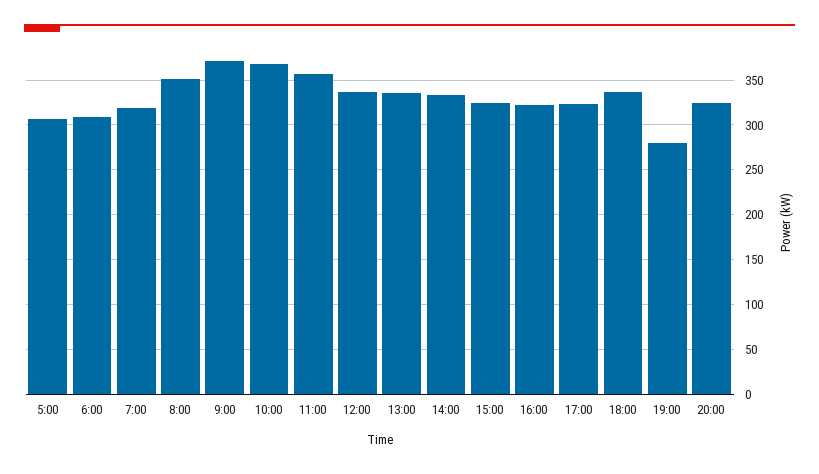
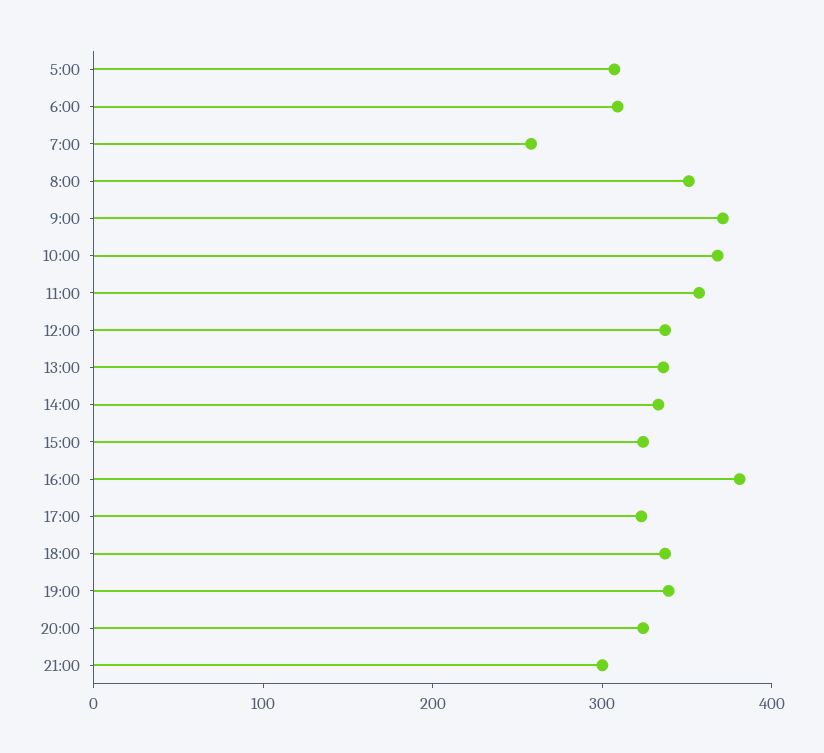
7:00: 320 -> 260
16:00: 320 -> 380
19:00: 280 -> 340
21:00: none -> 300

